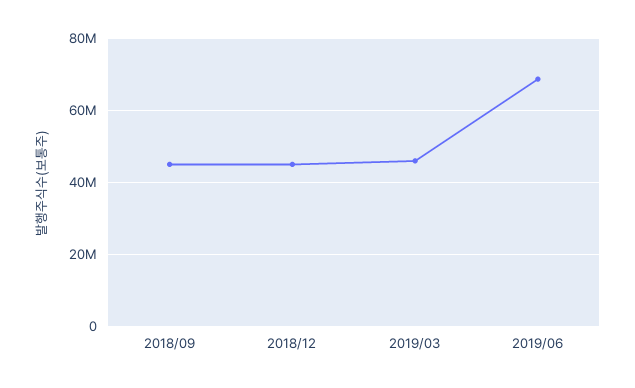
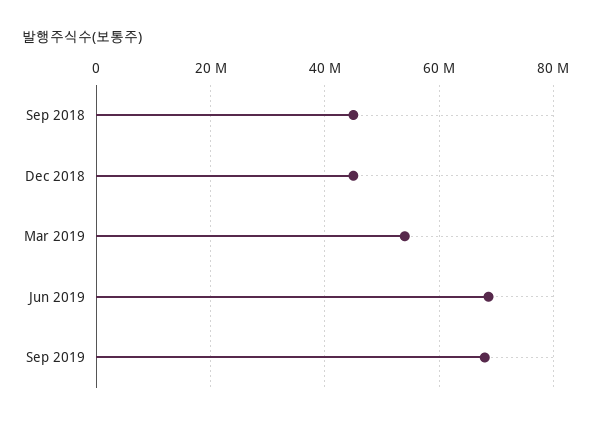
2019/03: 46000000 -> 54000000
Sep 2019: none -> 68000000

